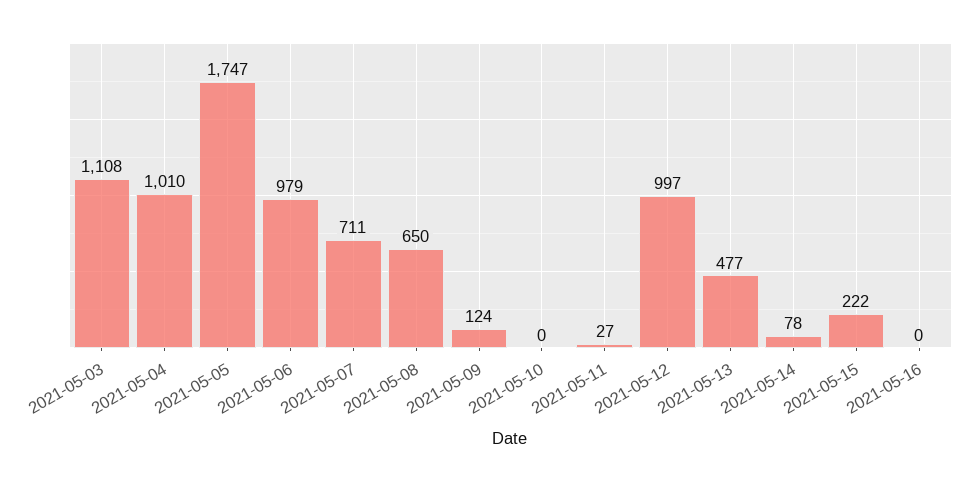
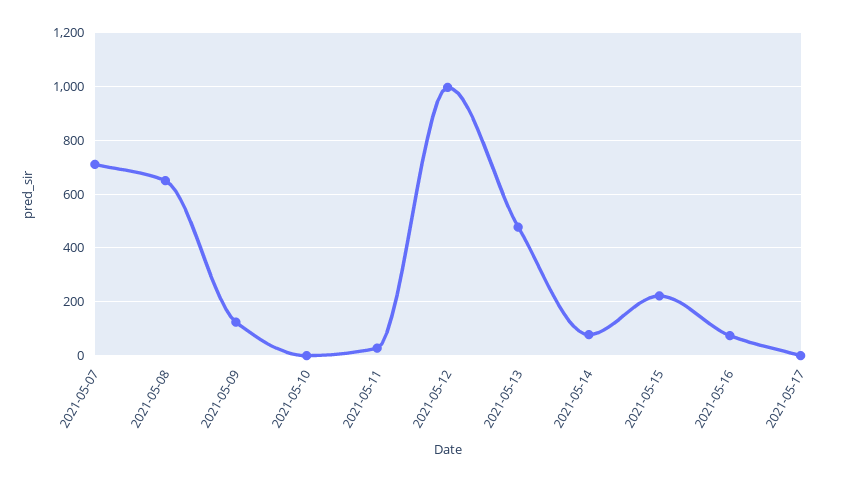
2021-05-03: 1108 -> none
2021-05-04: 1010 -> none
2021-05-05: 1747 -> none
2021-05-06: 979 -> none
2021-05-16: 0 -> 75
2021-05-17: none -> 0

